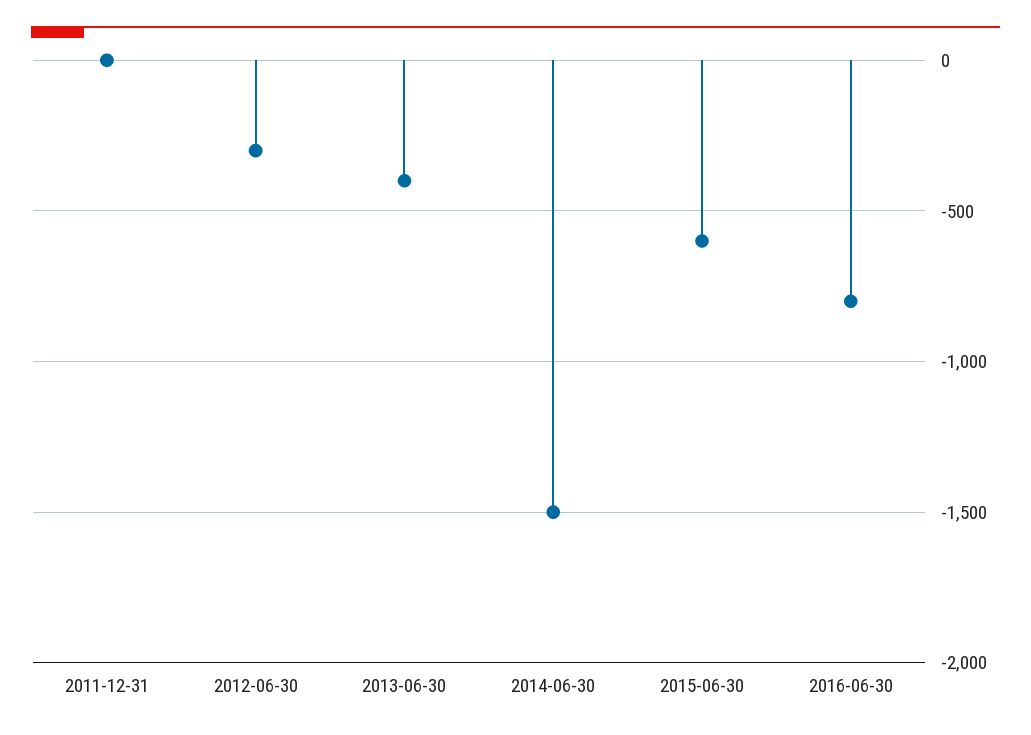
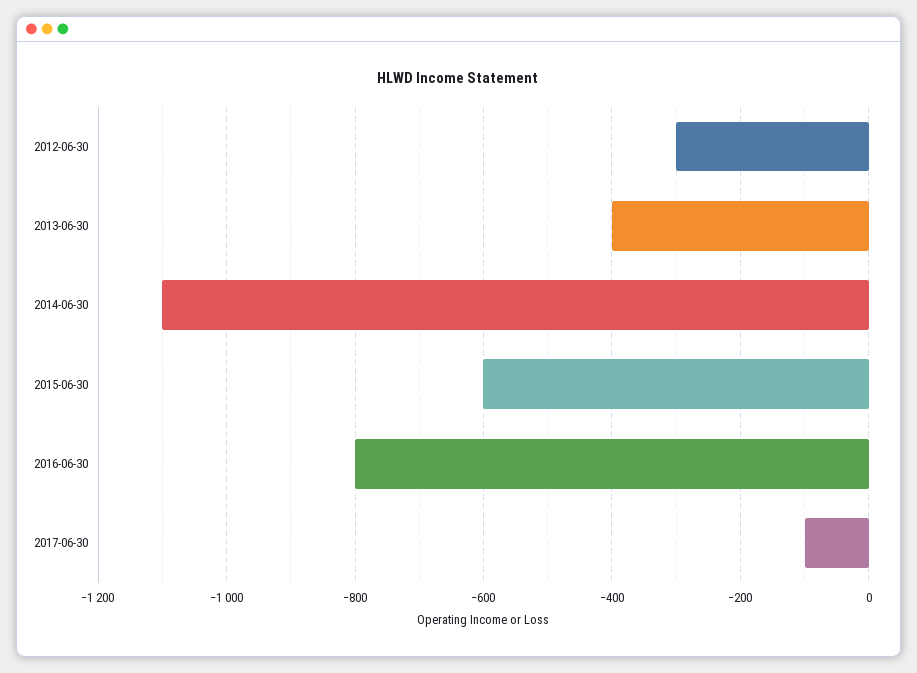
2011-12-31: 0 -> none
2014-06-30: -1500 -> -1100
2017-06-30: none -> -100

